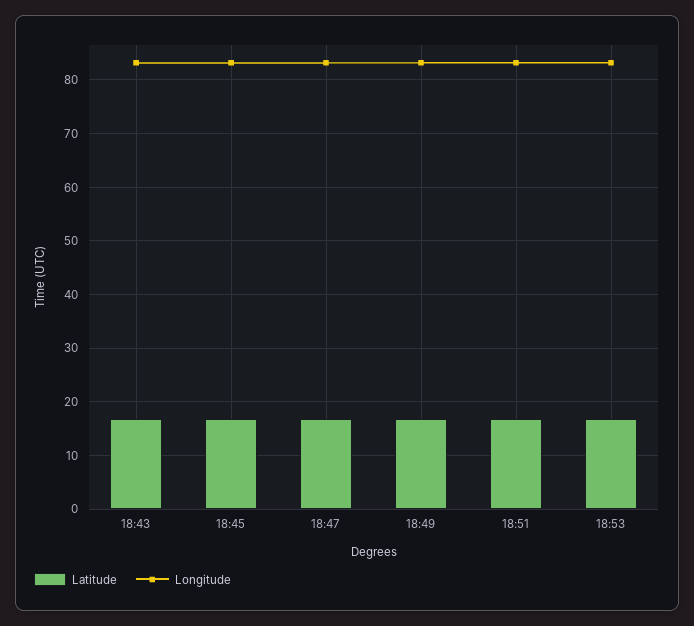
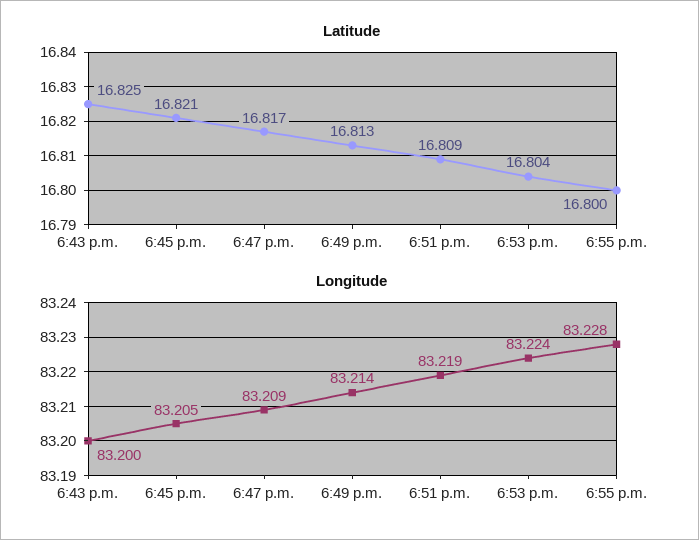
Latitude, 6:55 p.m.: none -> 16.8
Longitude, 6:55 p.m.: none -> 83.228

